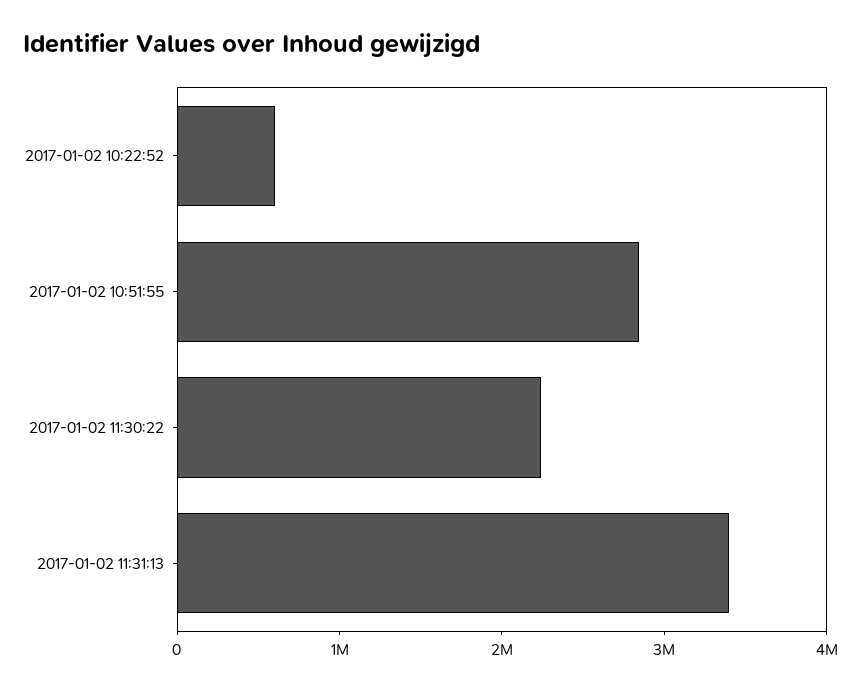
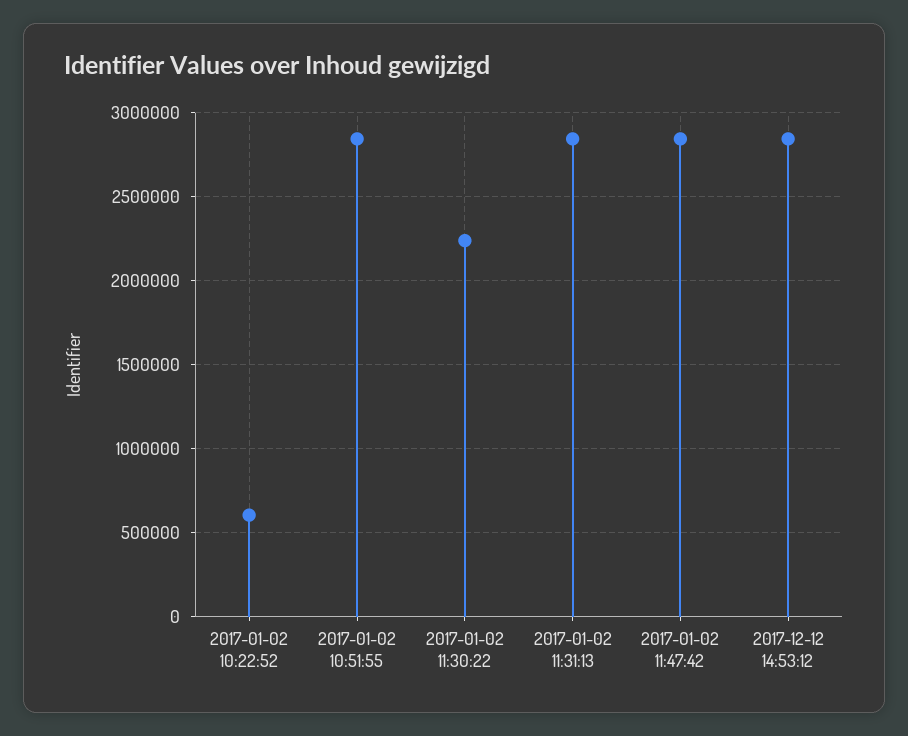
2017-01-02 11:31:13: 3400000 -> 2850000
2017-01-02 11:47:42: none -> 2850000
2017-12-12 14:53:12: none -> 2850000

